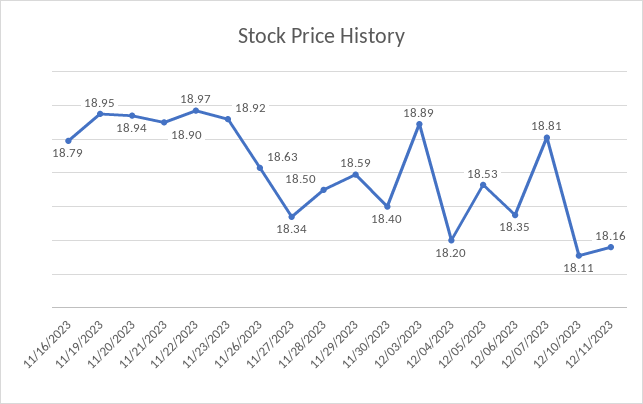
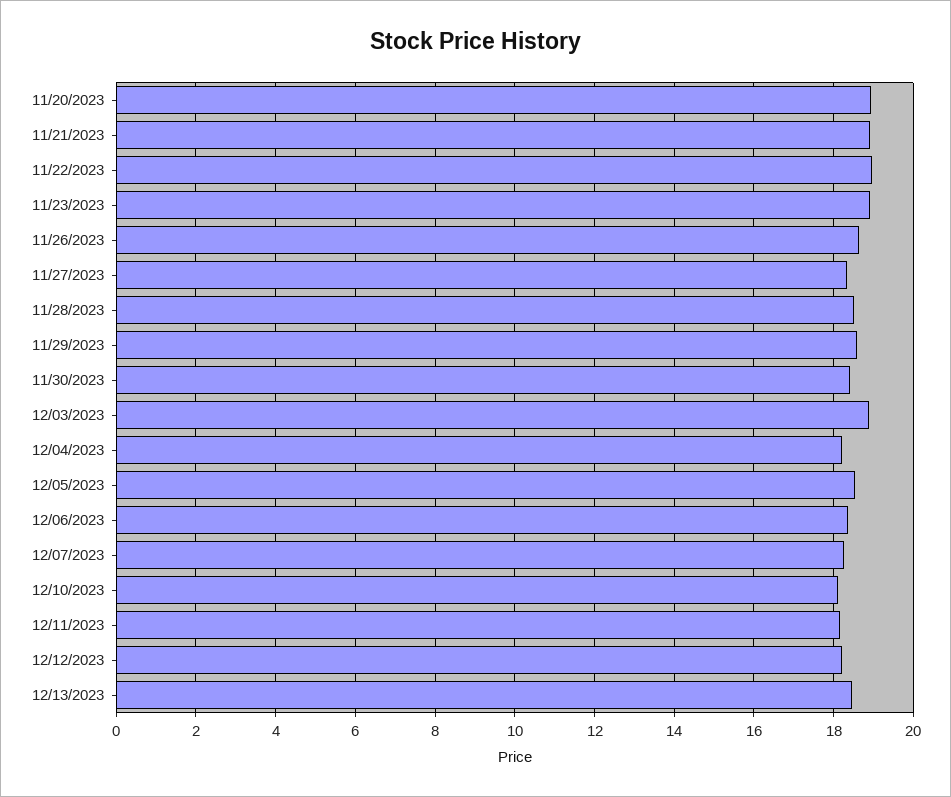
11/16/2023: 18.79 -> none
11/19/2023: 18.95 -> none
12/07/2023: 18.81 -> 18.2
12/12/2023: none -> 18.2
12/13/2023: none -> 18.4

